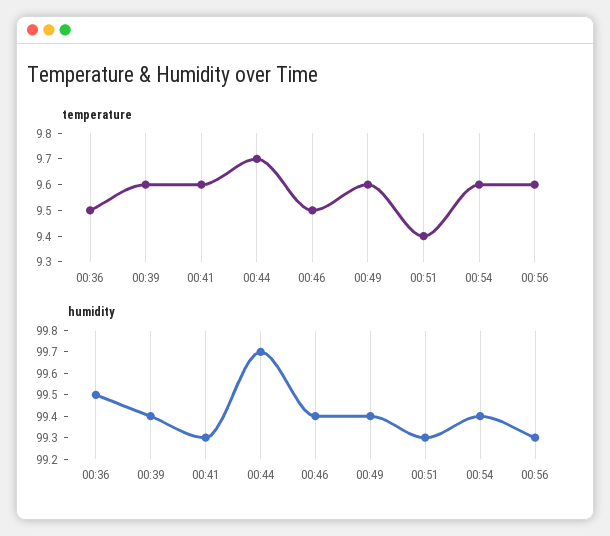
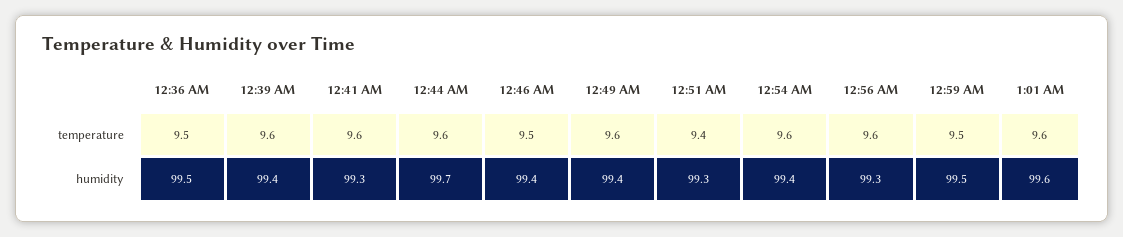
temperature, 00:44: 9.7 -> 9.6
temperature, 12:59 AM: none -> 9.5
temperature, 1:01 AM: none -> 9.6
humidity, 12:59 AM: none -> 99.5
humidity, 1:01 AM: none -> 99.6

